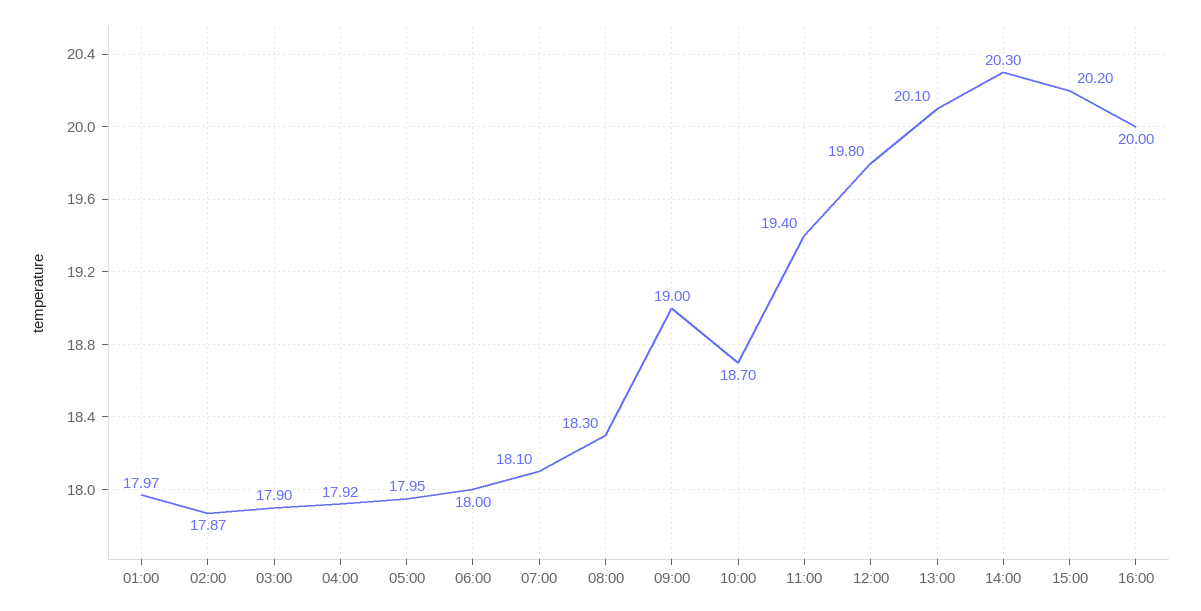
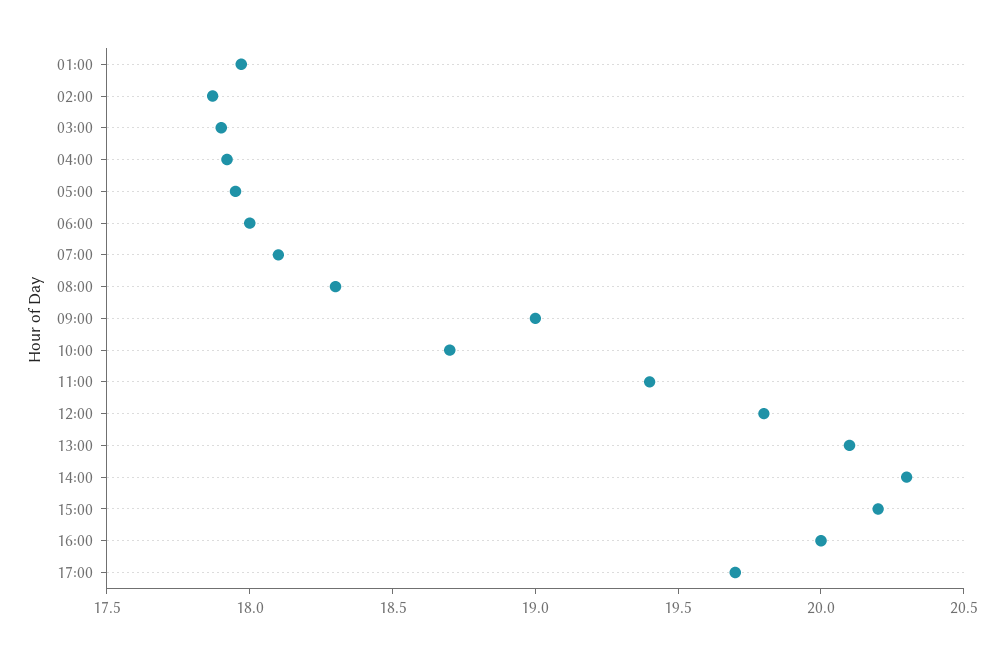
17:00: none -> 19.7

